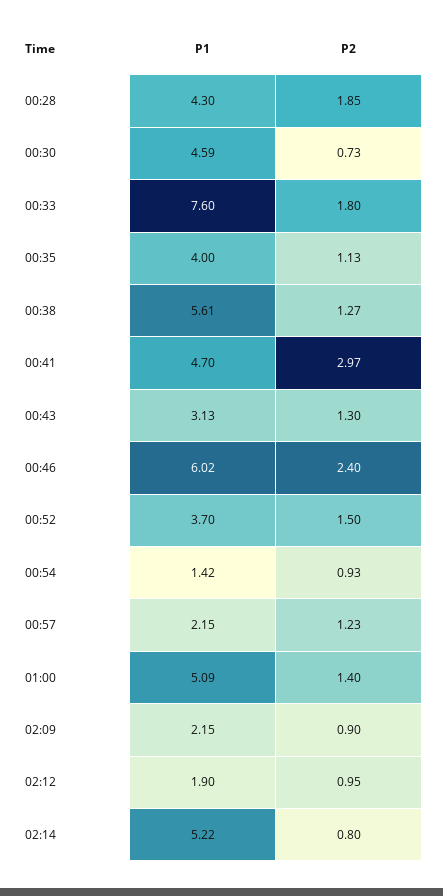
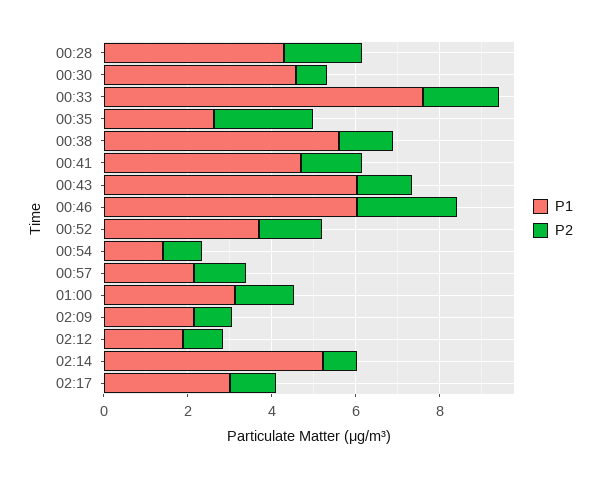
P1, 00:35: 4 -> 2.5
P2, 00:35: 1.13 -> 2.5
P2, 00:41: 2.97 -> 1.5
P1, 00:43: 3.13 -> 6
P1, 01:00: 5.09 -> 3
P1, 02:17: none -> 3
P2, 02:17: none -> 1

